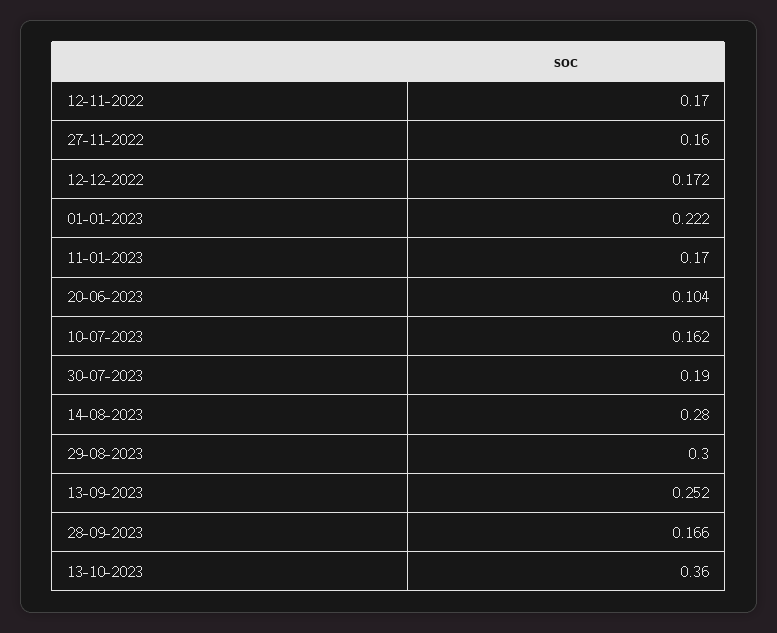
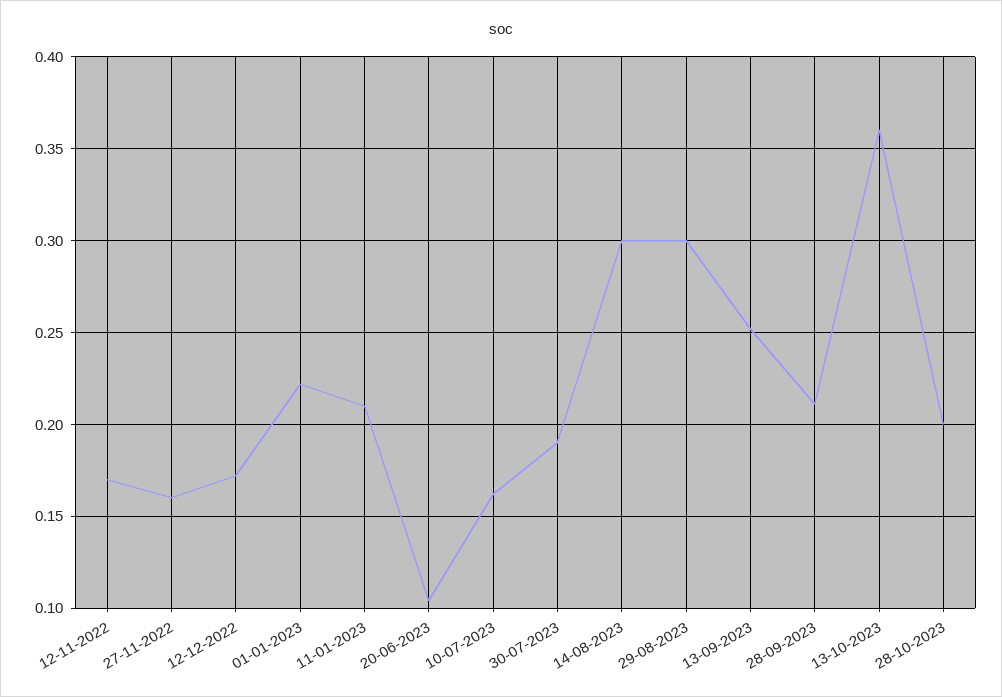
11-01-2023: 0.17 -> 0.21
14-08-2023: 0.28 -> 0.3
28-09-2023: 0.166 -> 0.21
28-10-2023: none -> 0.2

